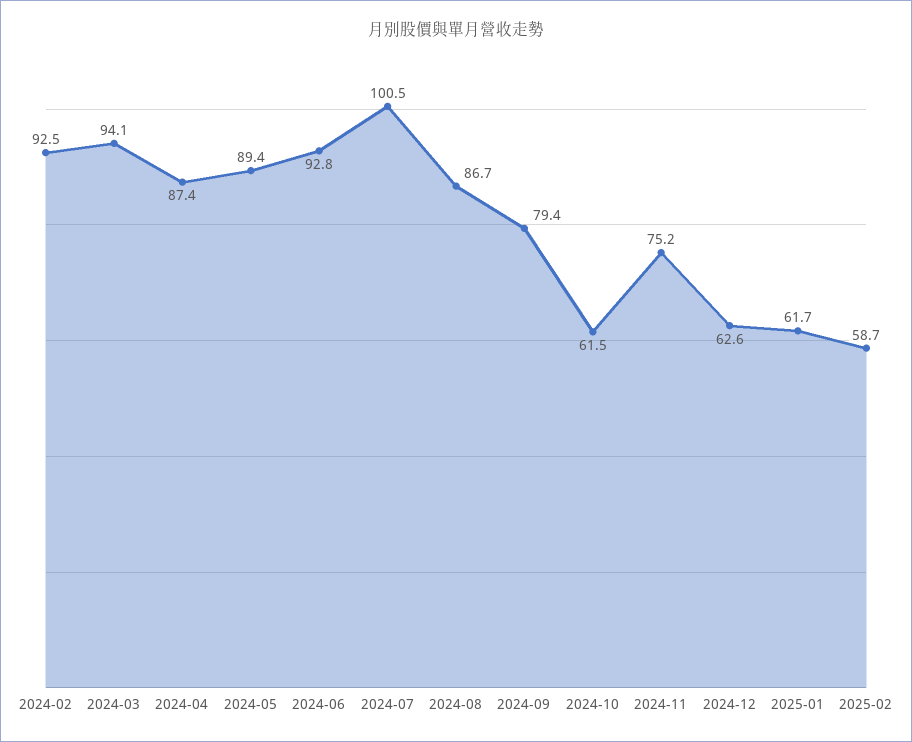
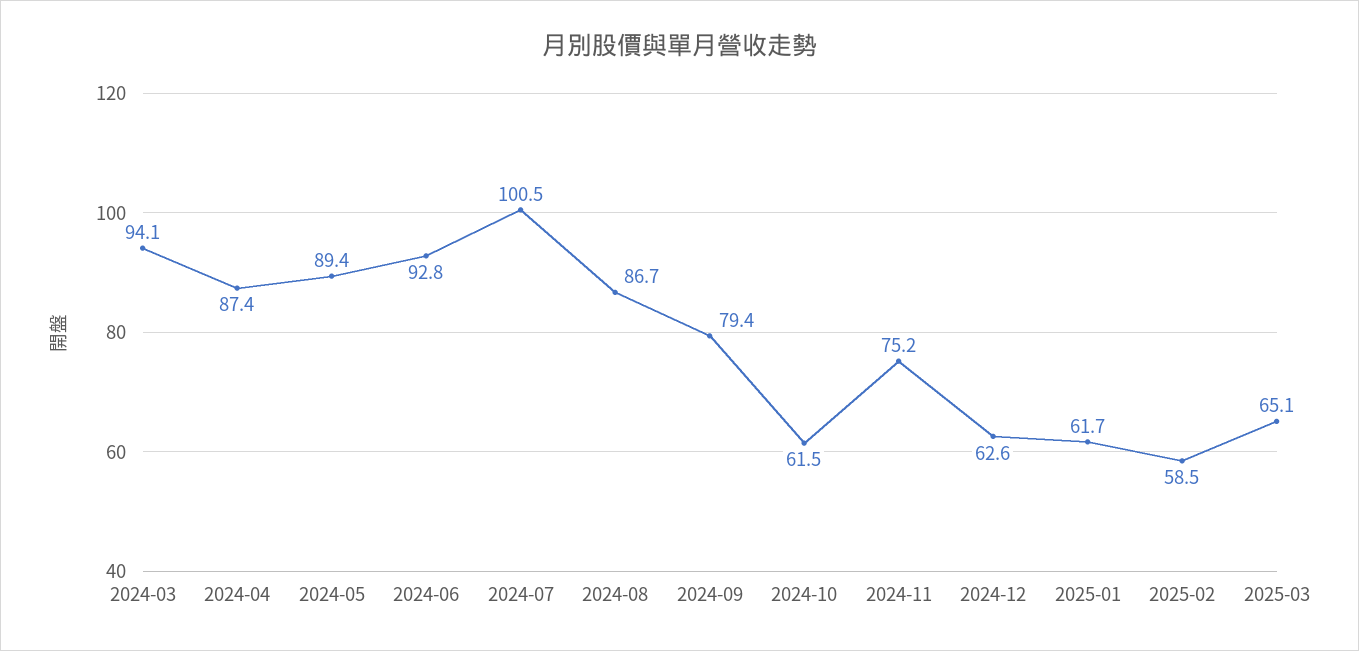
2024-02: 92.5 -> none
2025-02: 58.7 -> 58.5
2025-03: none -> 65.1

